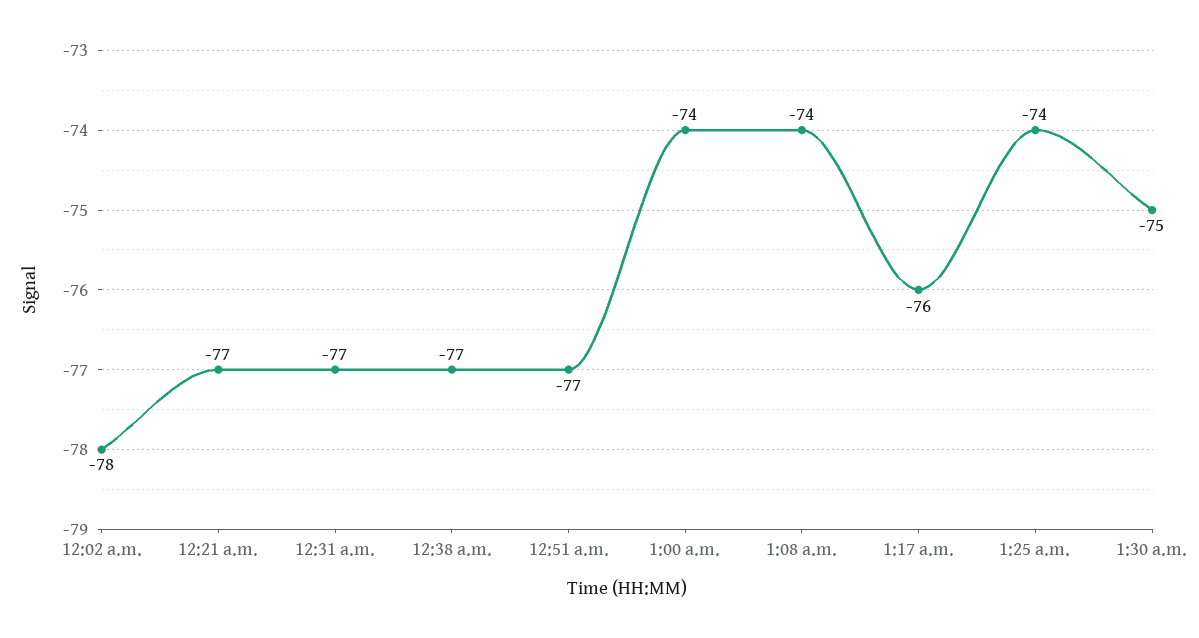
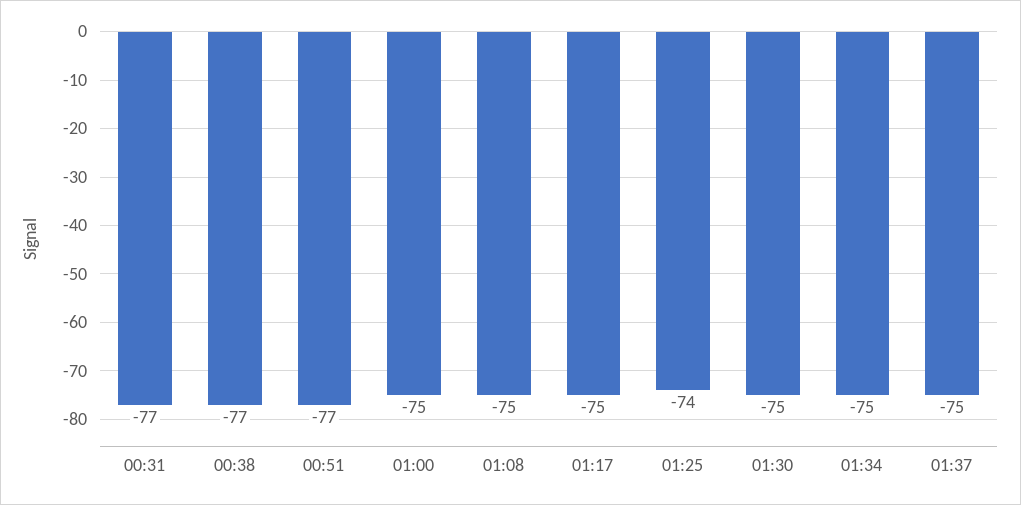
12:02 a.m.: -78 -> none
12:21 a.m.: -77 -> none
1:00 a.m.: -74 -> -75
1:08 a.m.: -74 -> -75
1:17 a.m.: -76 -> -75
01:34: none -> -75
01:37: none -> -75

